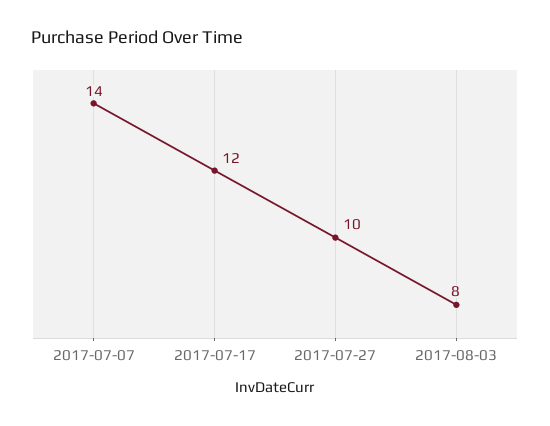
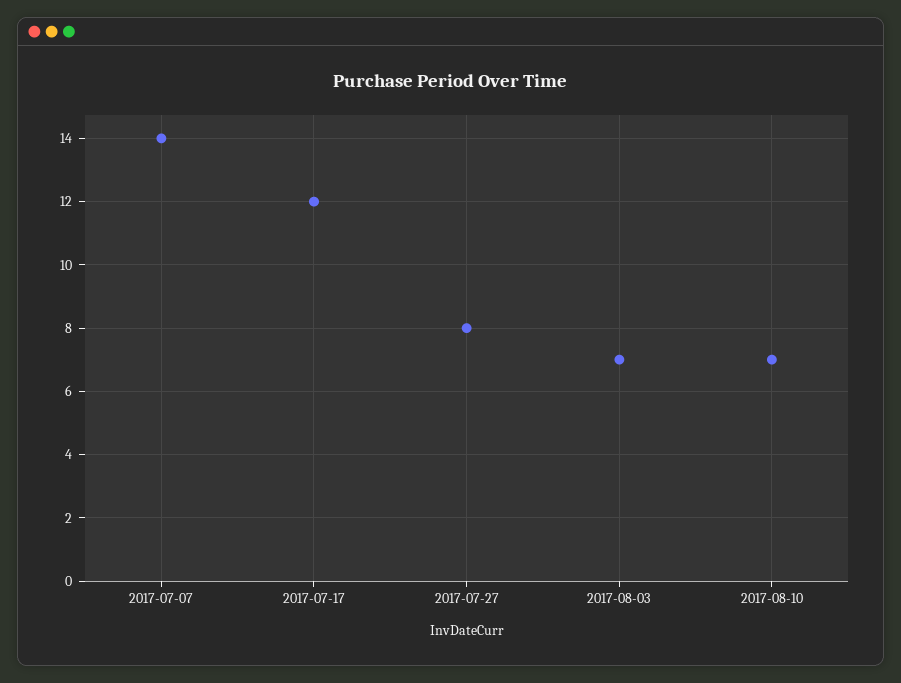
2017-07-27: 10 -> 8
2017-08-03: 8 -> 7
2017-08-10: none -> 7

